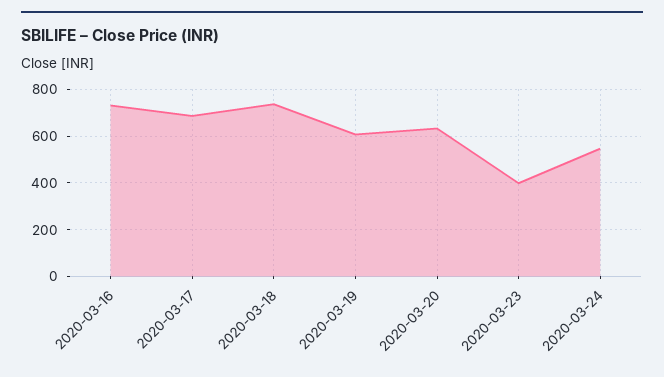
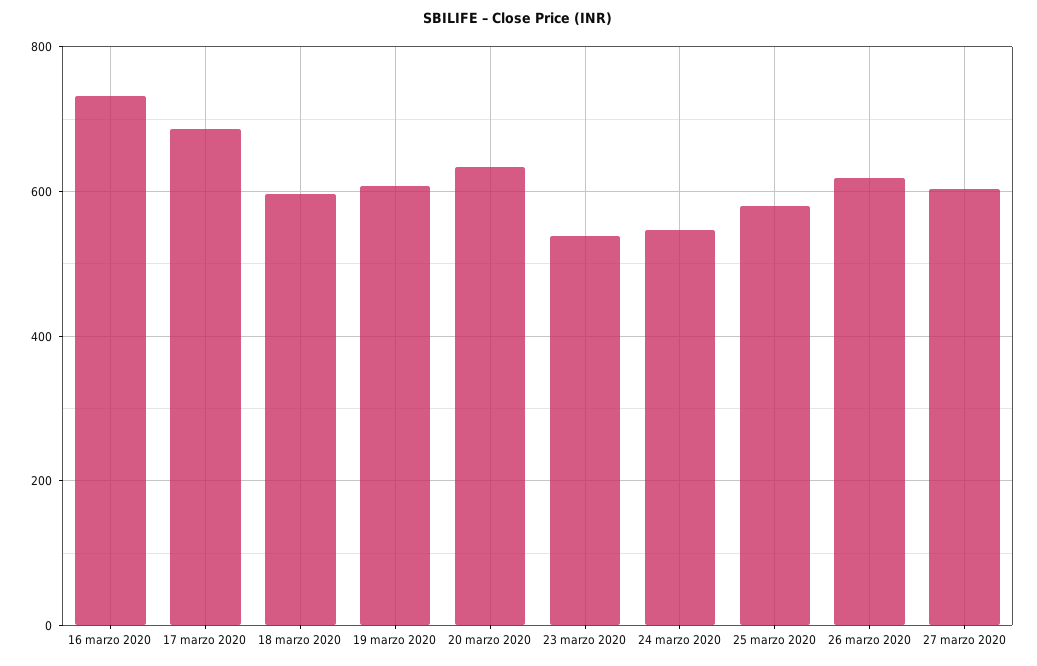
2020-03-18: 750 -> 600
2020-03-23: 400 -> 540
25 marzo 2020: none -> 580
26 marzo 2020: none -> 620
27 marzo 2020: none -> 600

